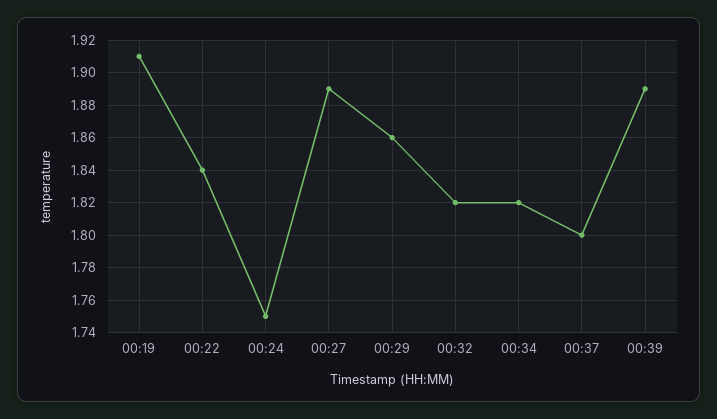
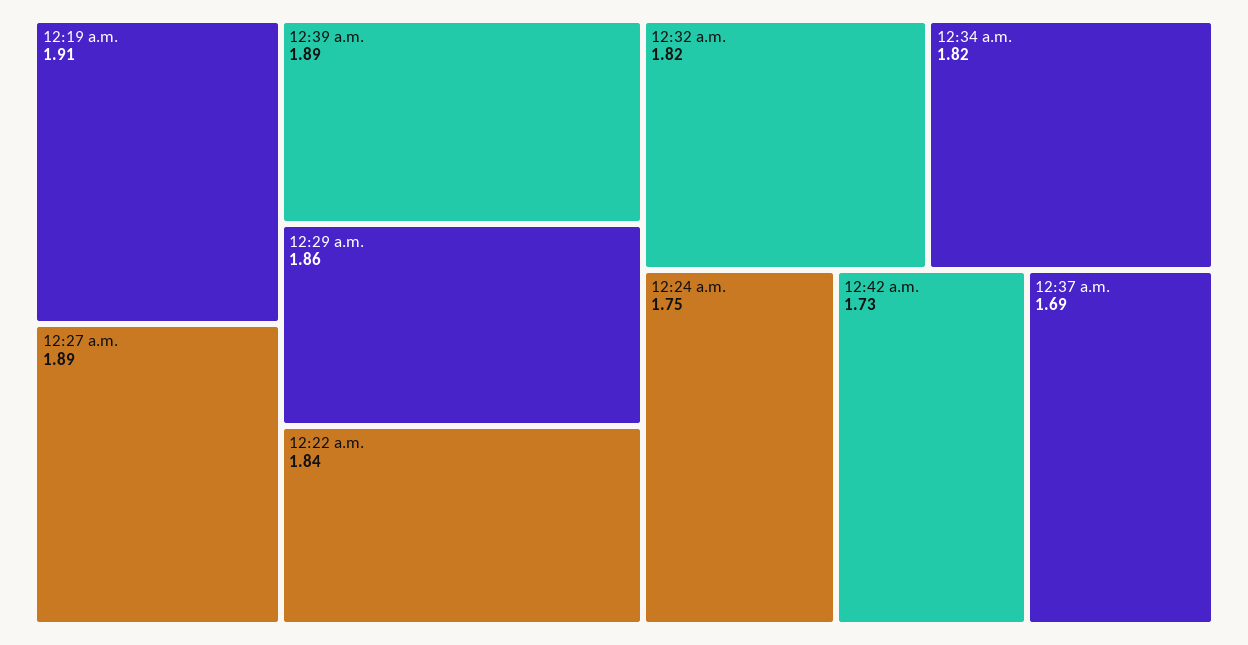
00:37: 1.8 -> 1.69
12:42 a.m.: none -> 1.73

